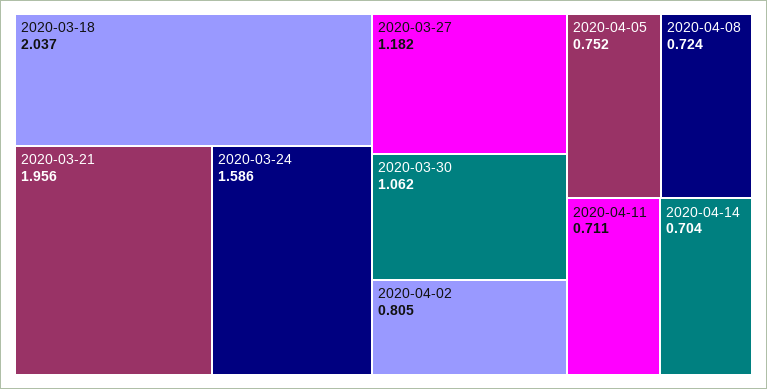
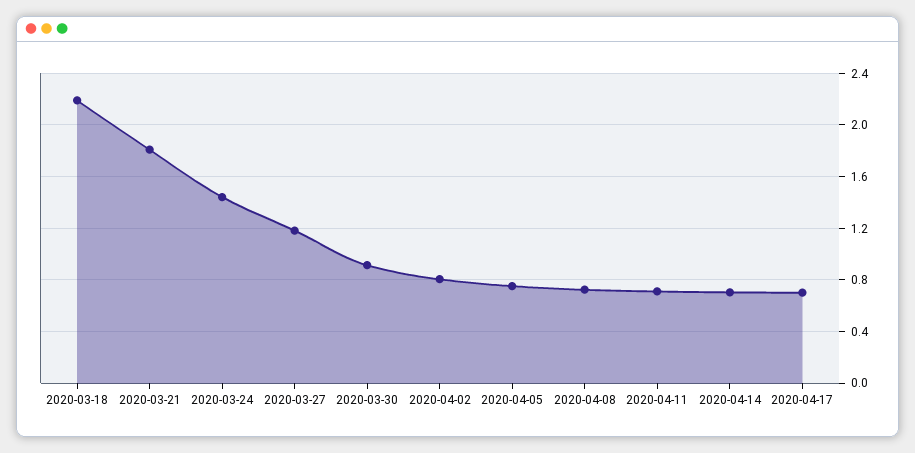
2020-03-18: 2.037 -> 2.2
2020-03-21: 1.956 -> 1.8
2020-03-24: 1.586 -> 1.45
2020-03-30: 1.062 -> 0.9
2020-04-17: none -> 0.7

